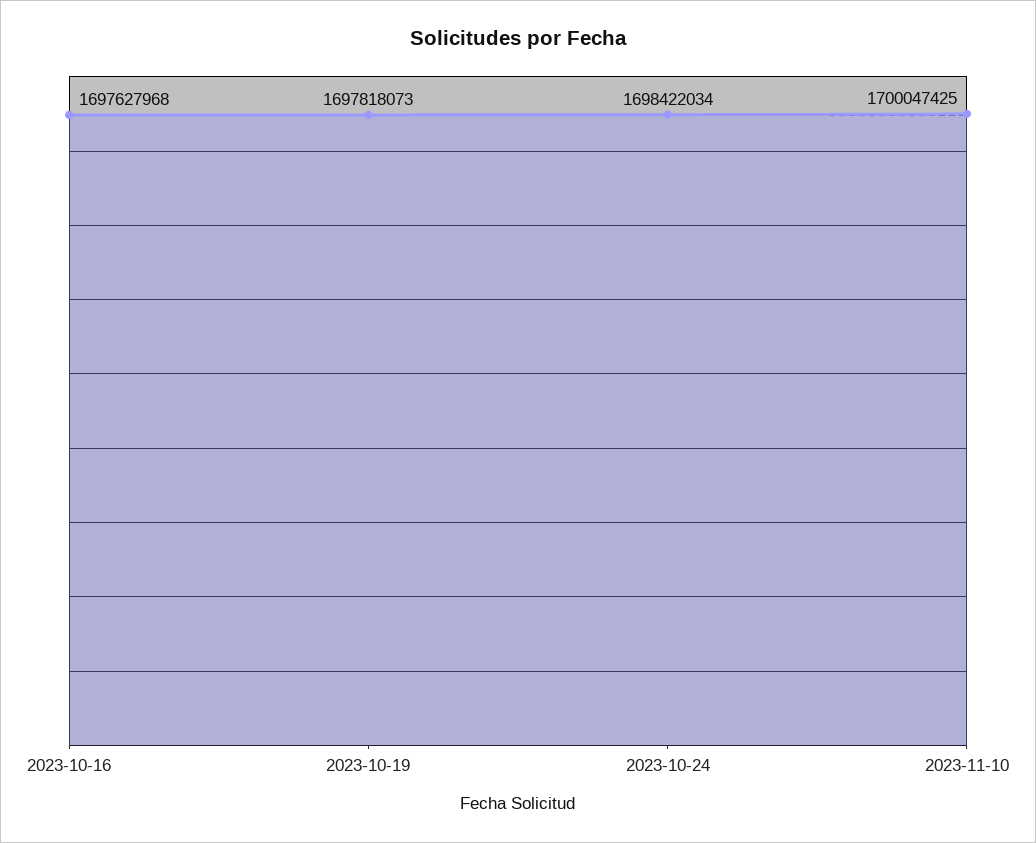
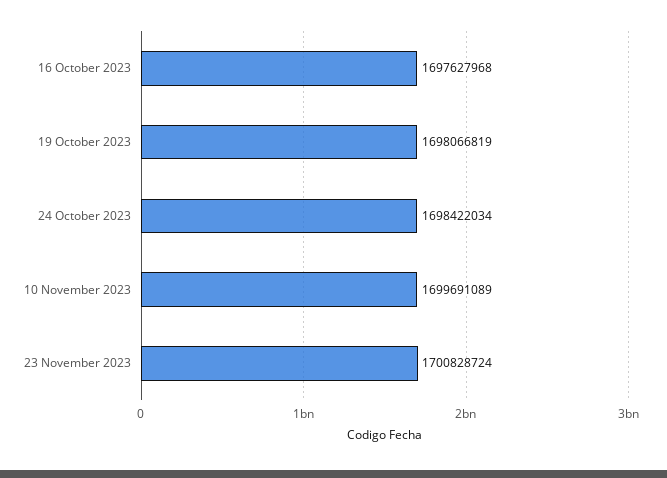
2023-10-19: 1697818073 -> 1698066819
2023-11-10: 1700047425 -> 1699691089
23 November 2023: none -> 1700828724

